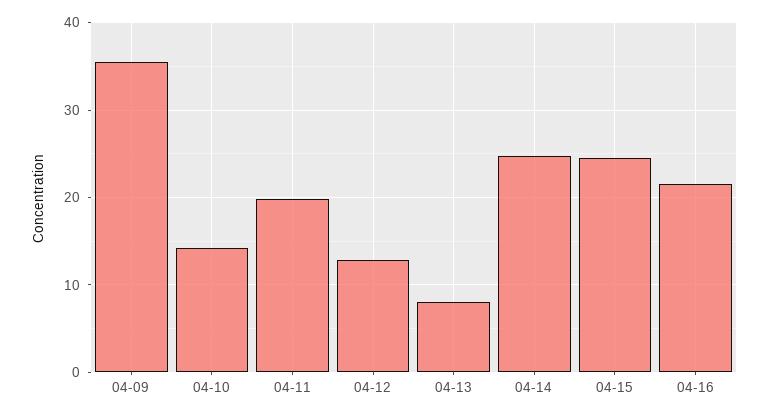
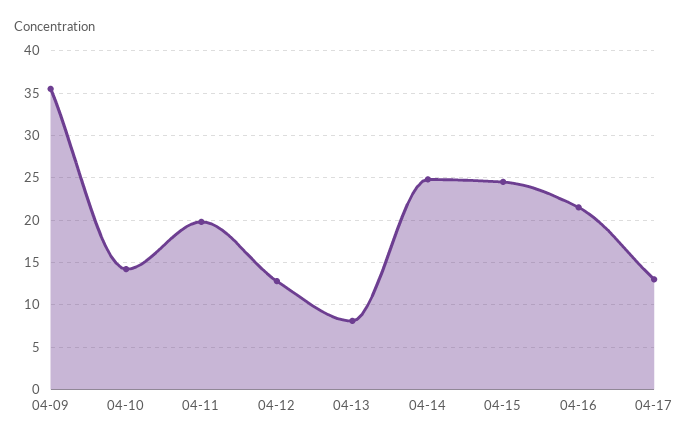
04-17: none -> 13

